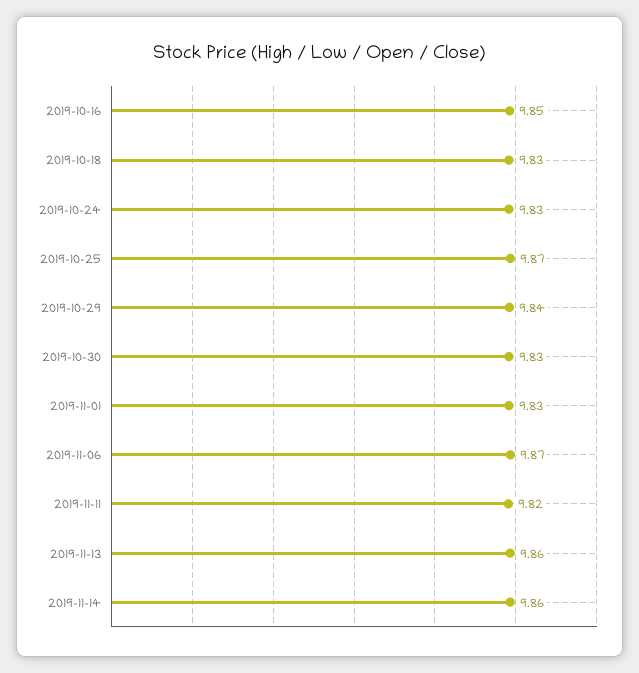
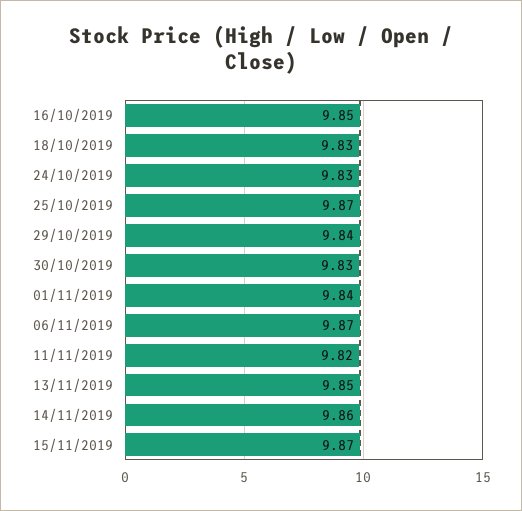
2019-11-01: 9.83 -> 9.84
2019-11-13: 9.86 -> 9.85
15/11/2019: none -> 9.87

